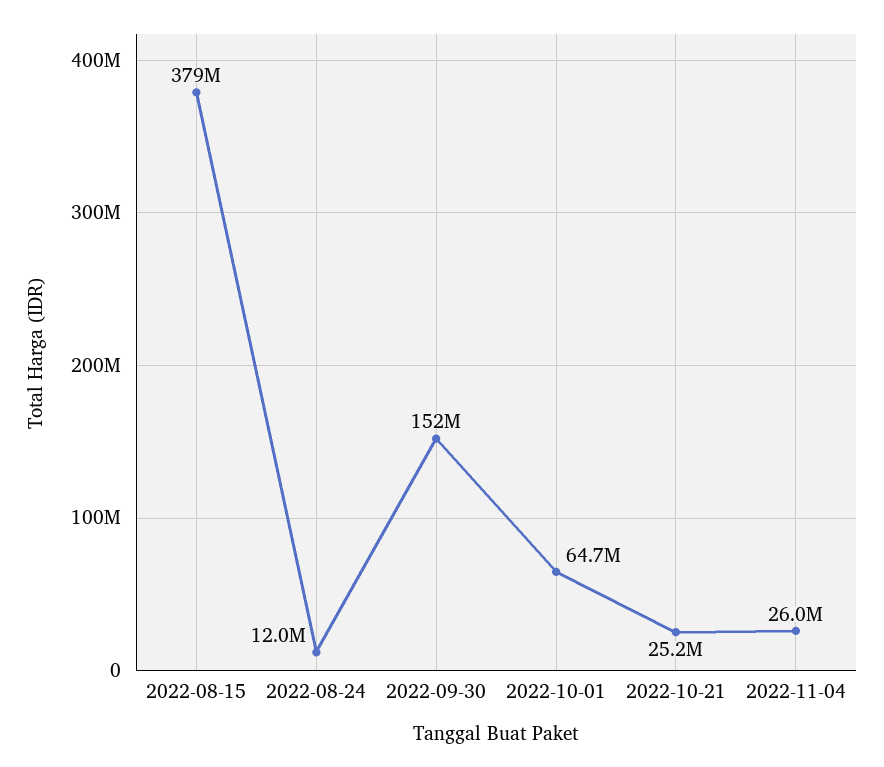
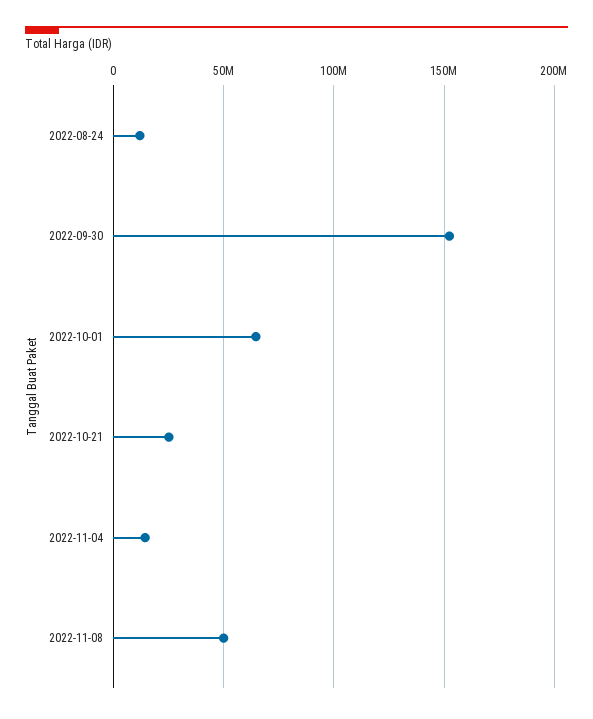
2022-08-15: 379000000 -> none
2022-11-04: 26000000 -> 15000000
2022-11-08: none -> 50000000

